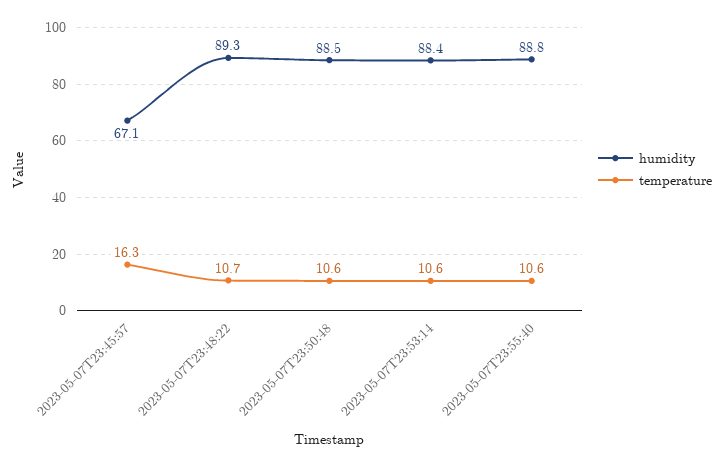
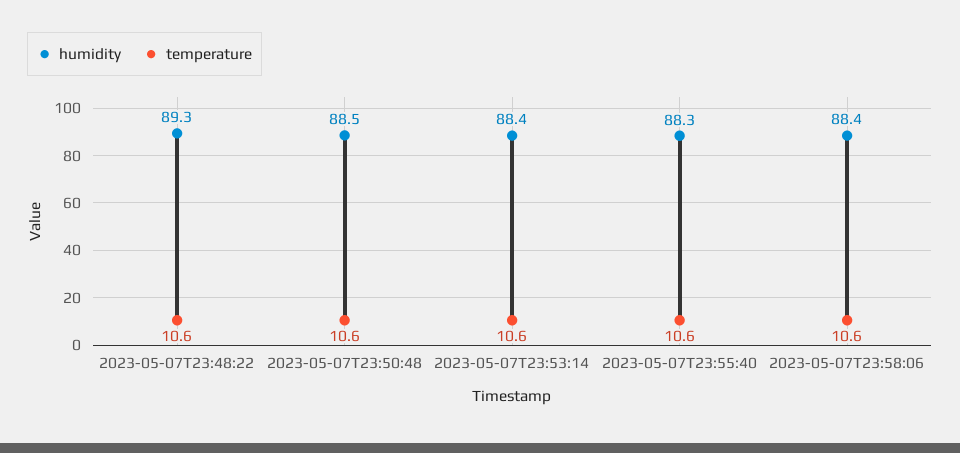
humidity, 2023-05-07T23:45:57: 67.1 -> none
temperature, 2023-05-07T23:45:57: 16.3 -> none
temperature, 2023-05-07T23:48:22: 10.7 -> 10.6
humidity, 2023-05-07T23:55:40: 88.8 -> 88.3
humidity, 2023-05-07T23:58:06: none -> 88.4
temperature, 2023-05-07T23:58:06: none -> 10.6

